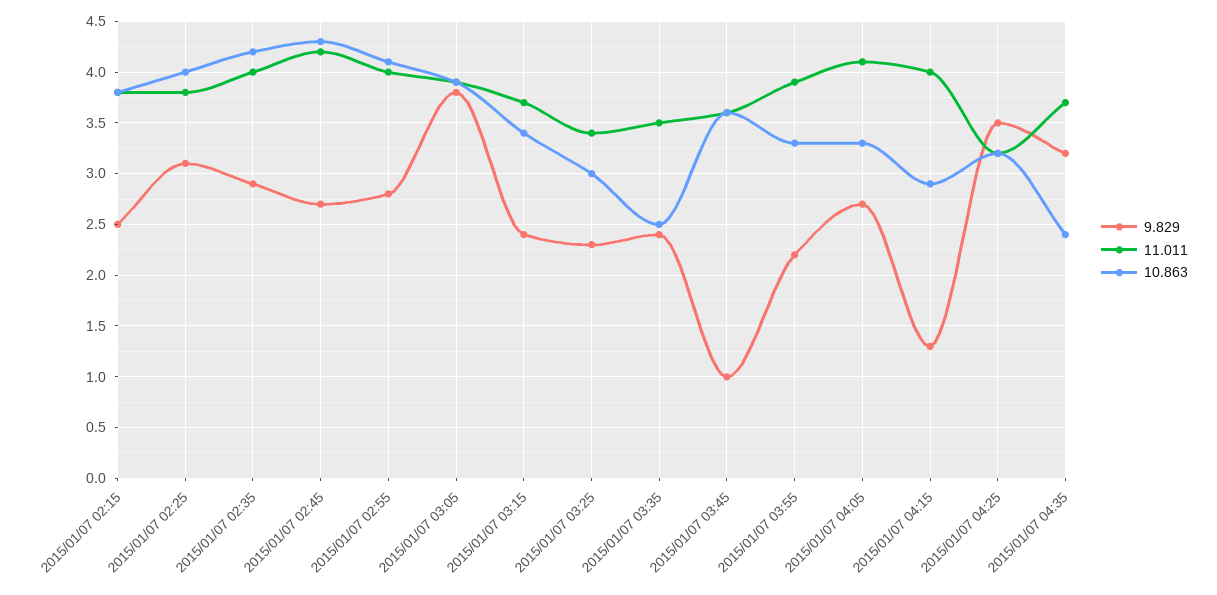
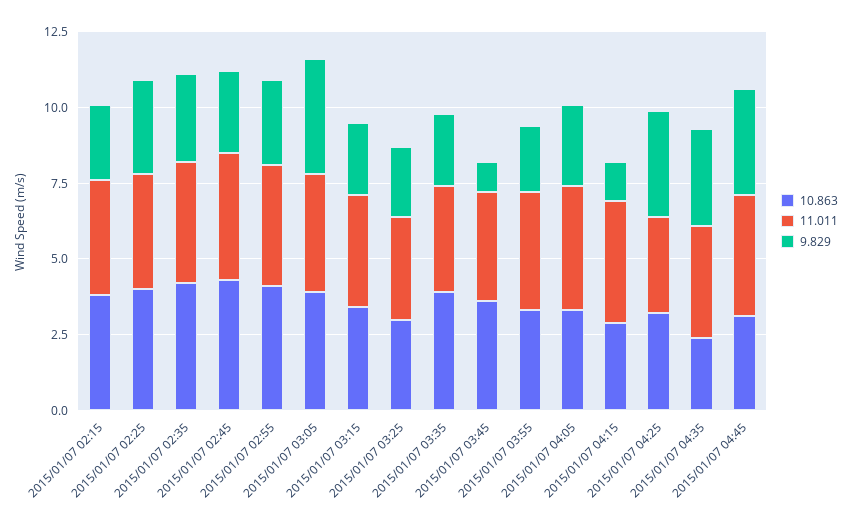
10.863, 2015/01/07 03:35: 2.5 -> 4
10.863, 2015/01/07 04:45: none -> 3
11.011, 2015/01/07 04:45: none -> 4
9.829, 2015/01/07 04:45: none -> 3.5

